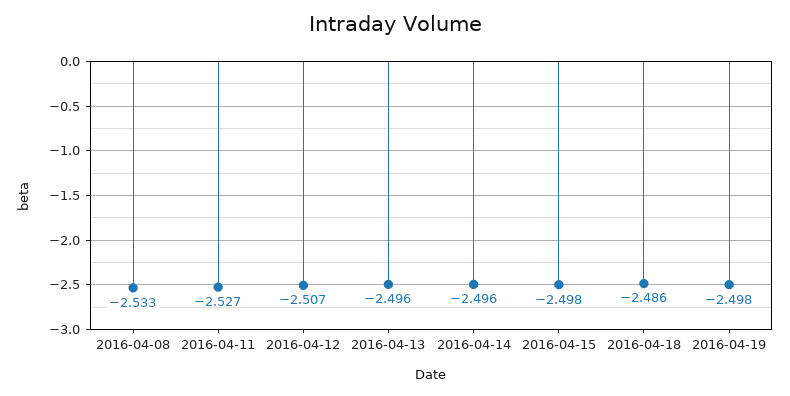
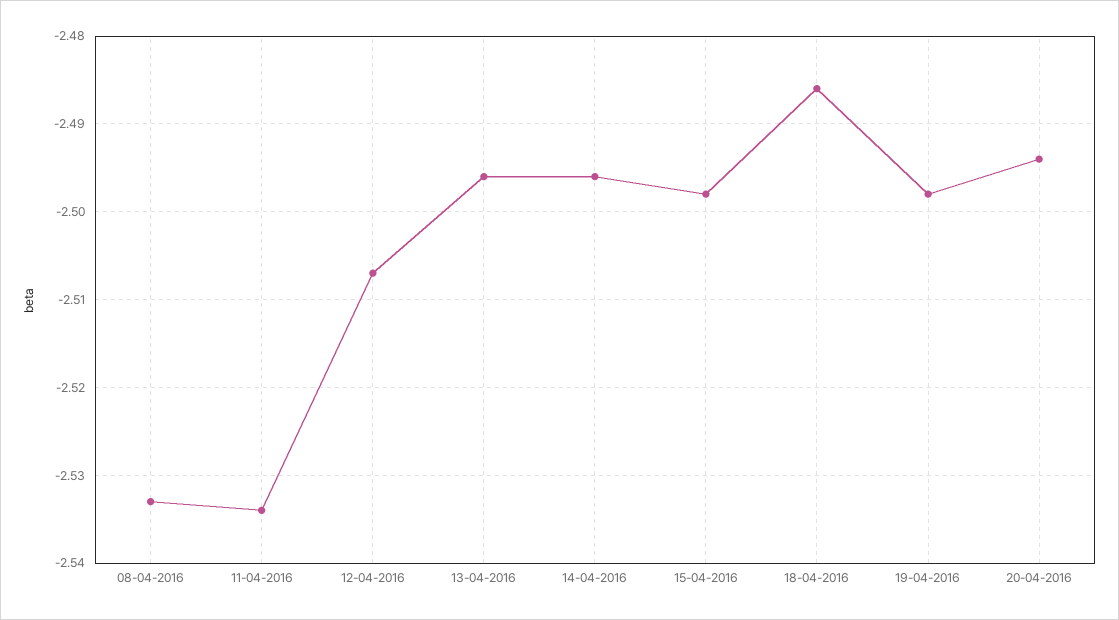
2016-04-11: -2.527 -> -2.534
20-04-2016: none -> -2.494

